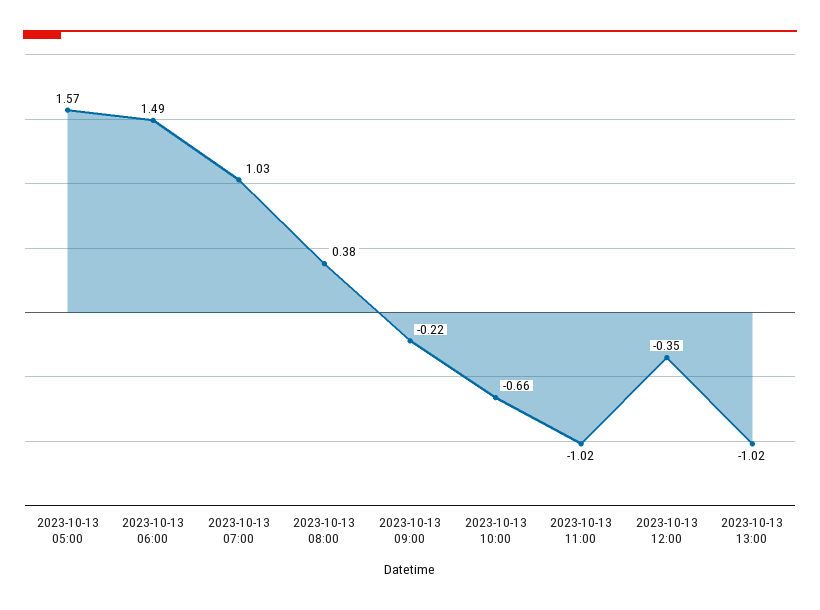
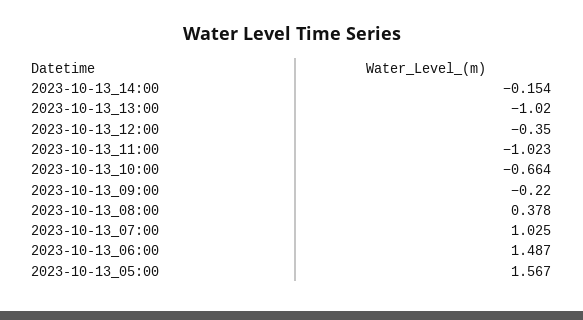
2023-10-13_14:00: none -> -0.154

